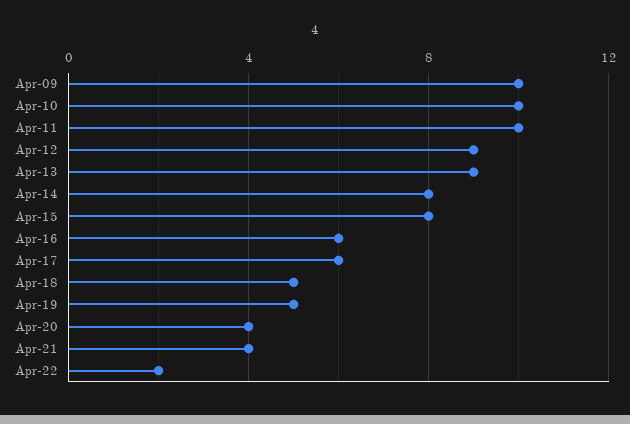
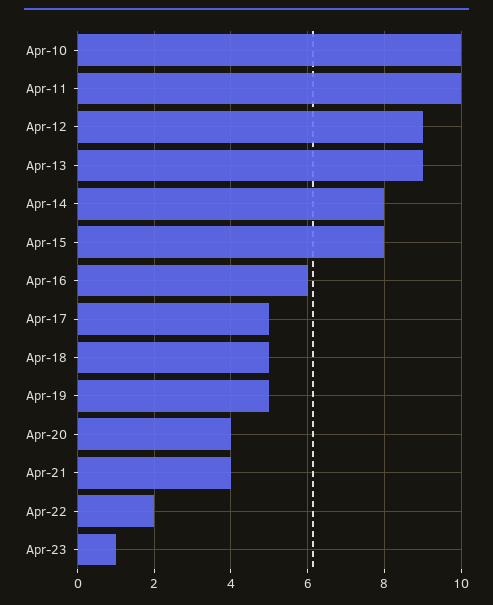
Apr-09: 10 -> none
Apr-17: 6 -> 5
Apr-23: none -> 1

